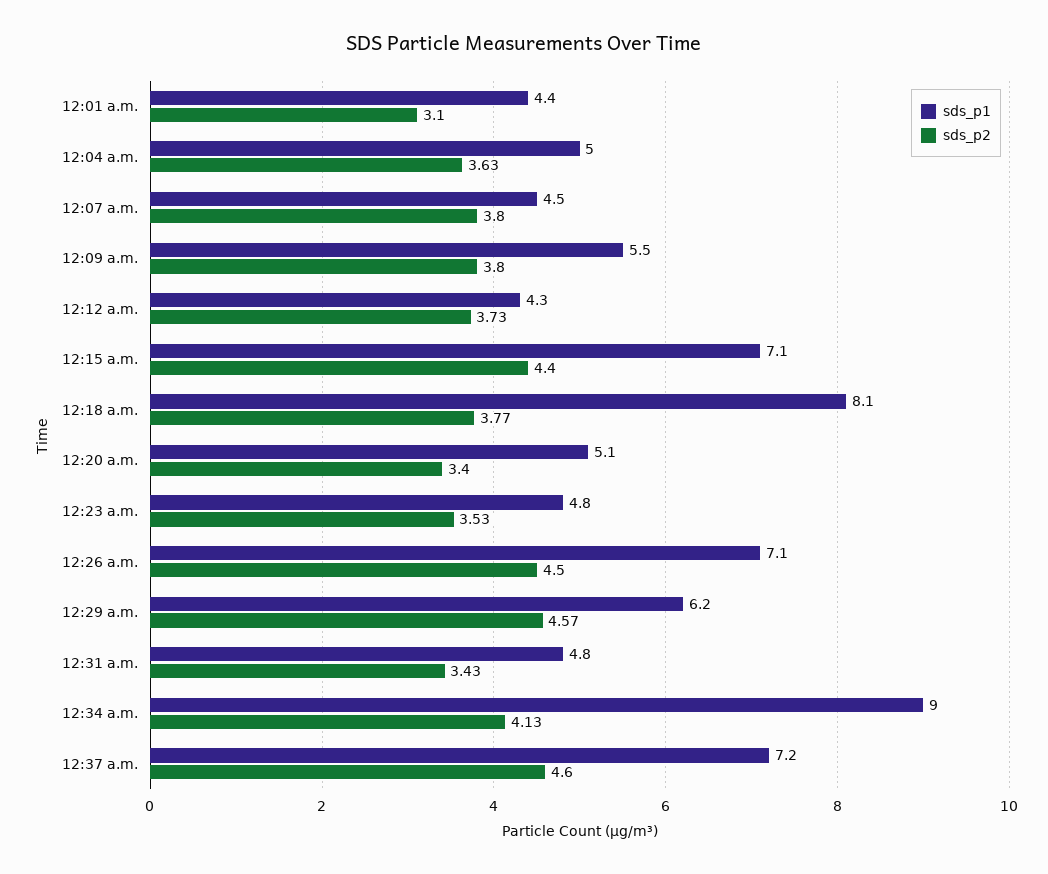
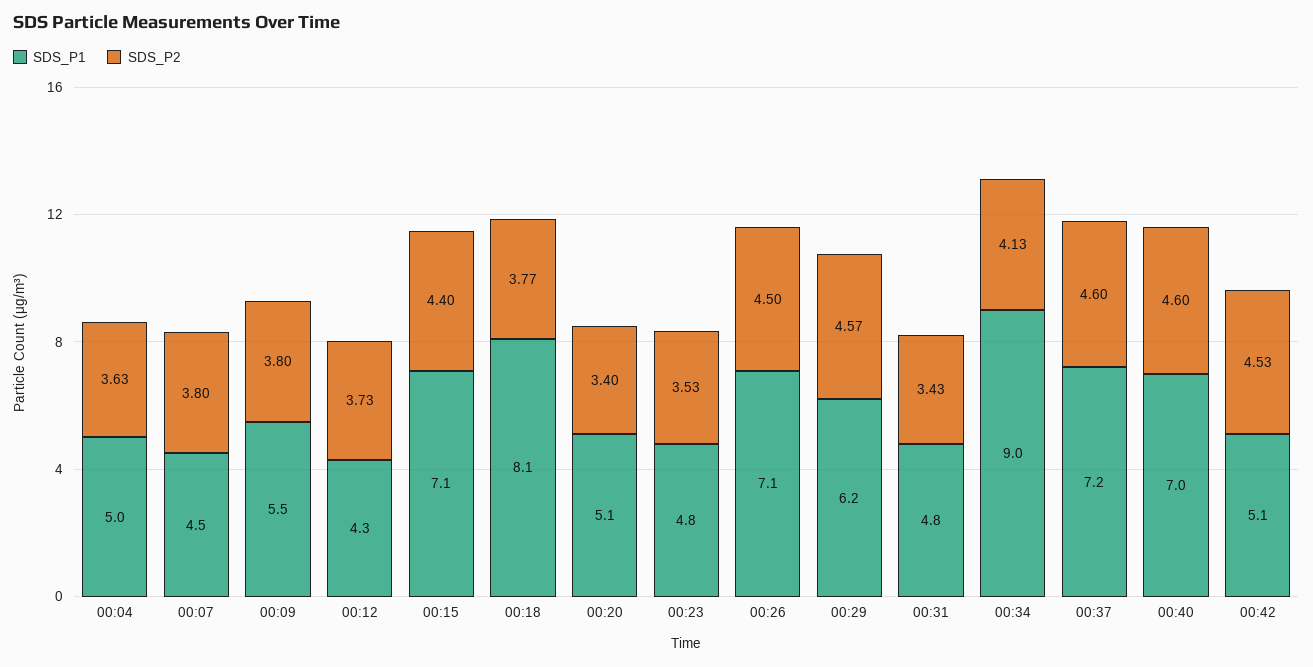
sds_p1, 12:01 a.m.: 4.4 -> none
sds_p2, 12:01 a.m.: 3.1 -> none
sds_p1, 00:40: none -> 7
sds_p2, 00:40: none -> 4.6
sds_p1, 00:42: none -> 5.1
sds_p2, 00:42: none -> 4.53

